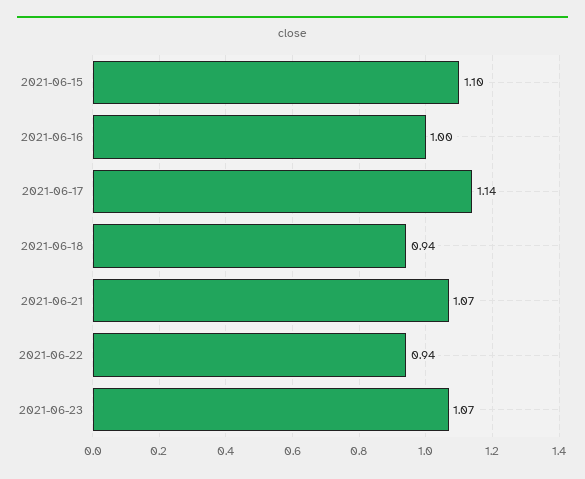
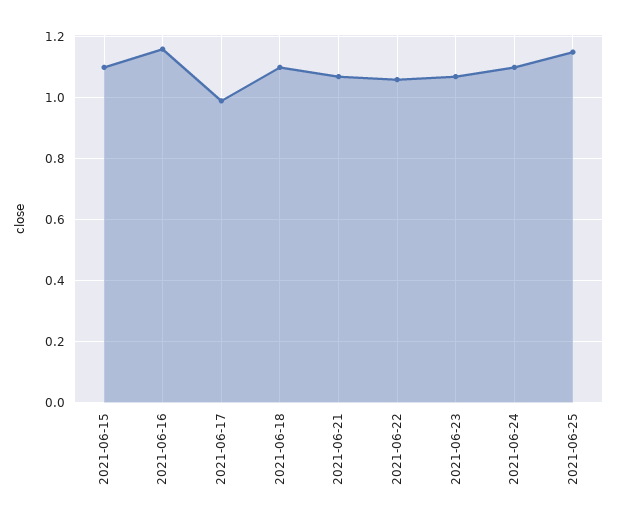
2021-06-16: 1 -> 1.15
2021-06-17: 1.14 -> 1
2021-06-18: 0.94 -> 1.1
2021-06-22: 0.94 -> 1.05
2021-06-24: none -> 1.1
2021-06-25: none -> 1.15

